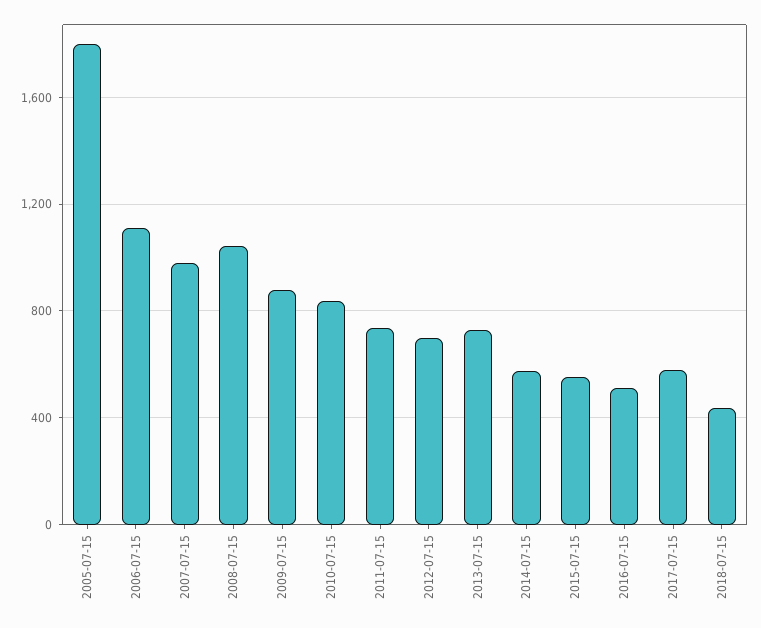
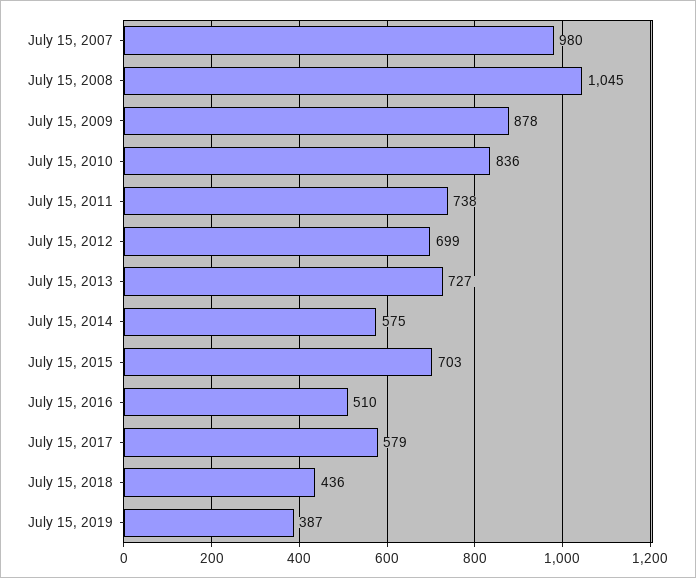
2005-07-15: 1800 -> none
2006-07-15: 1100 -> none
2015-07-15: 550 -> 703
July 15, 2019: none -> 387

